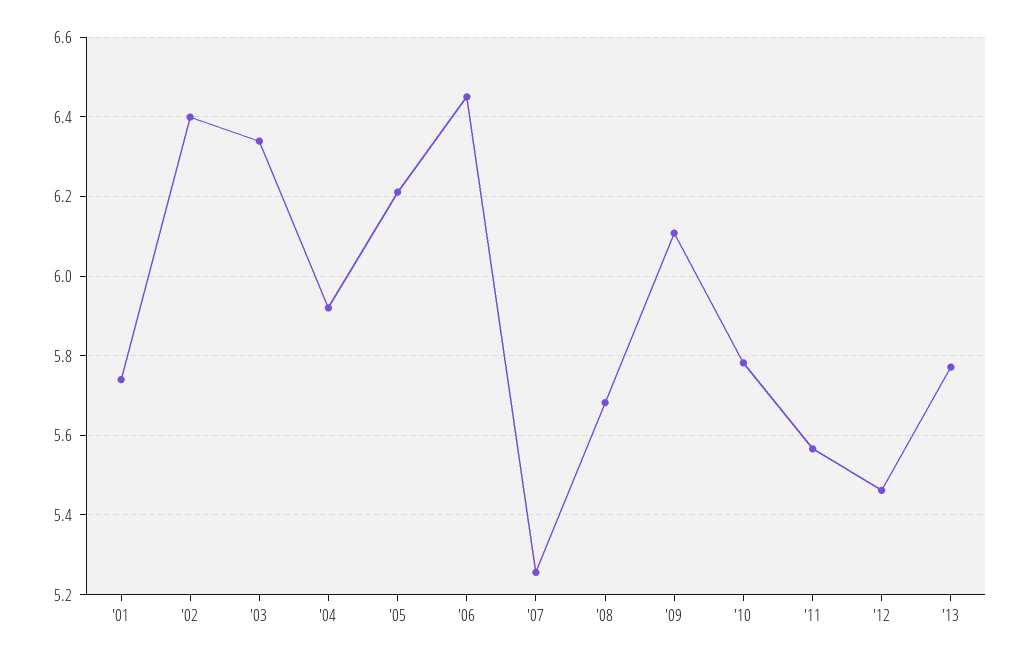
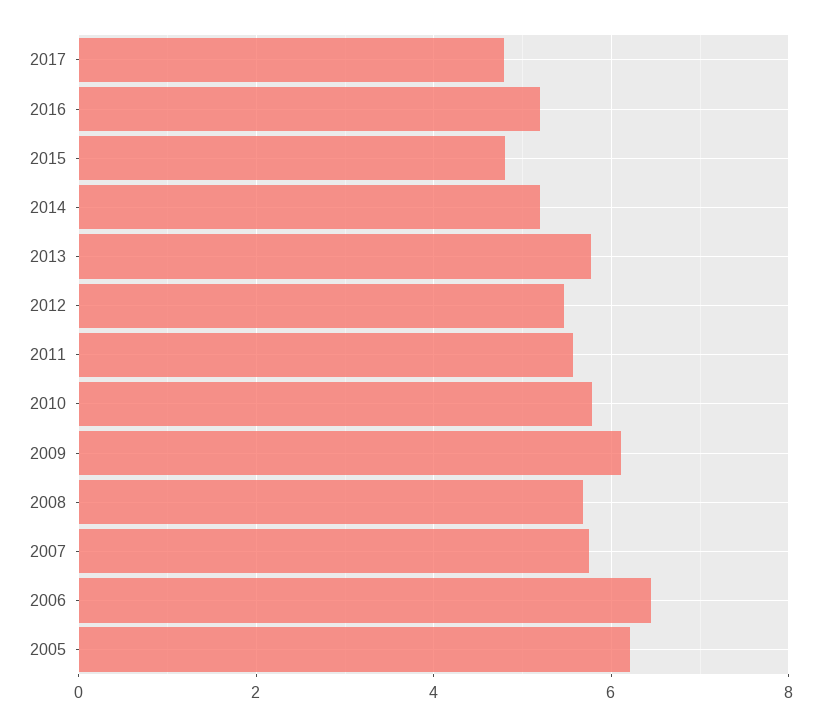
'01: 5.74 -> none
'02: 6.4 -> none
'03: 6.34 -> none
'04: 5.92 -> none
'07: 5.26 -> 5.8
2017: none -> 4.8
2016: none -> 5.2
2015: none -> 4.8
2014: none -> 5.2

